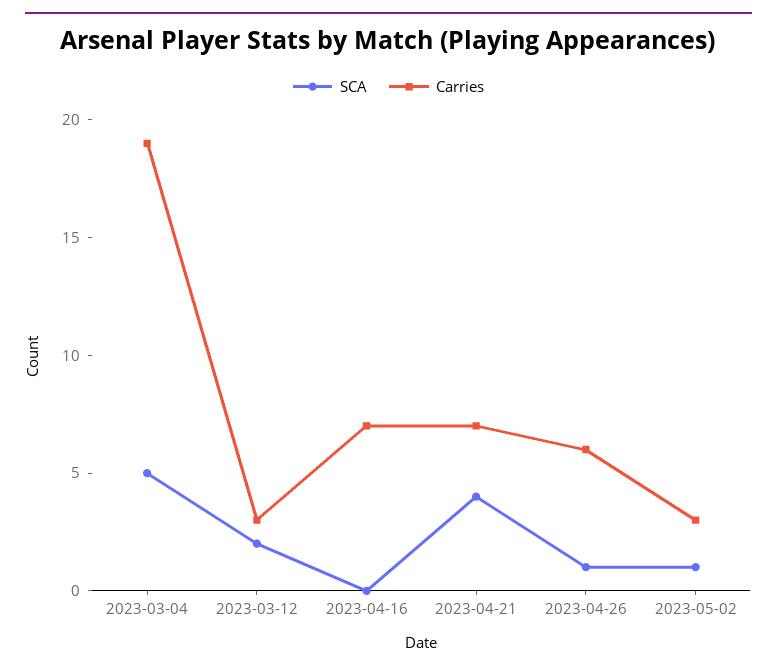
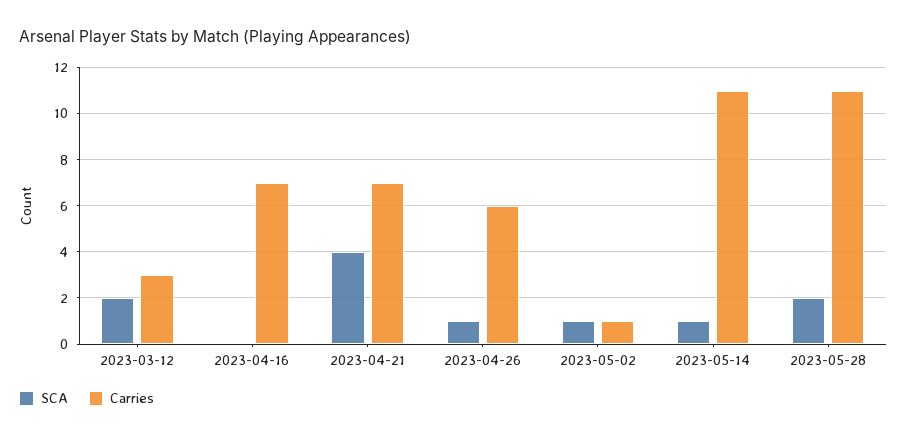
SCA, 2023-03-04: 5 -> none
Carries, 2023-03-04: 19 -> none
Carries, 2023-05-02: 3 -> 1
SCA, 2023-05-14: none -> 1
Carries, 2023-05-14: none -> 11
SCA, 2023-05-28: none -> 2
Carries, 2023-05-28: none -> 11

